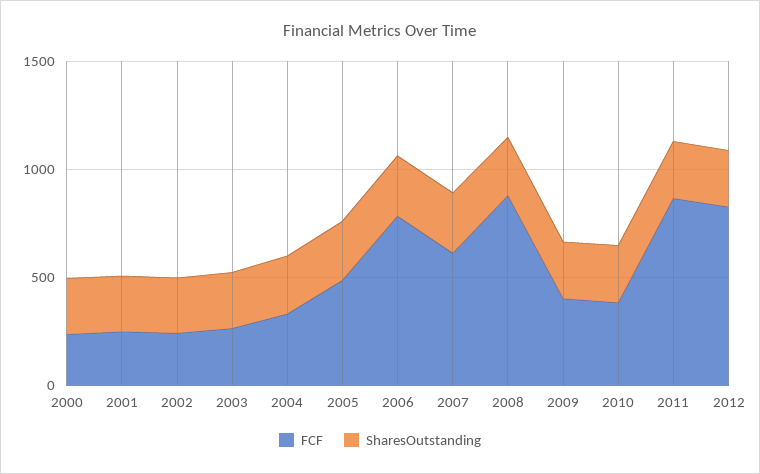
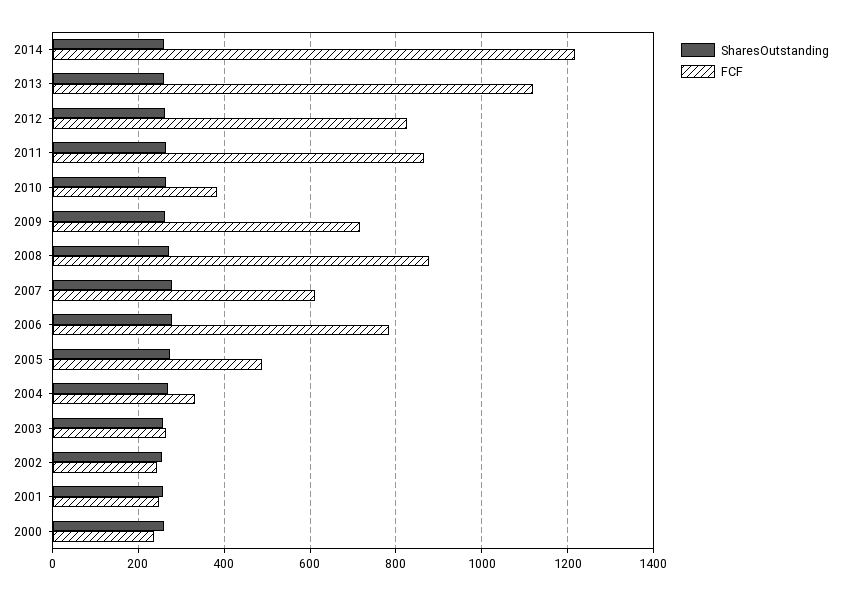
FCF, 2009: 400 -> 720
SharesOutstanding, 2014: none -> 260
FCF, 2014: none -> 1220
SharesOutstanding, 2013: none -> 260
FCF, 2013: none -> 1120

